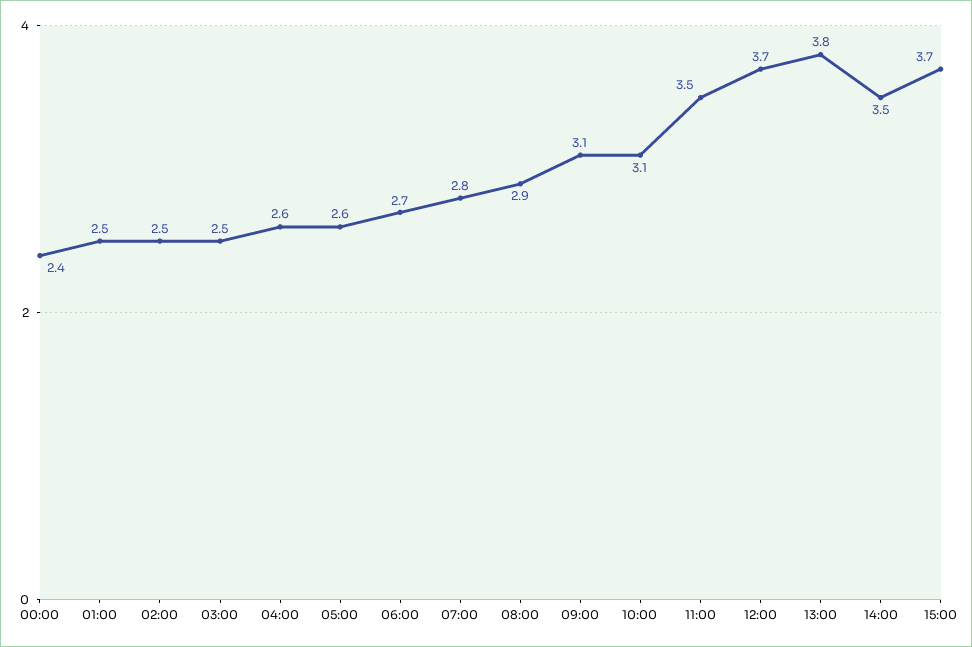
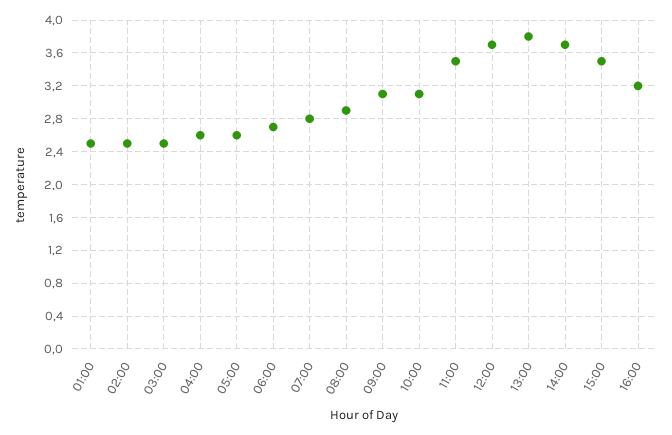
00:00: 2.4 -> none
14:00: 3.5 -> 3.7
15:00: 3.7 -> 3.5
16:00: none -> 3.2

